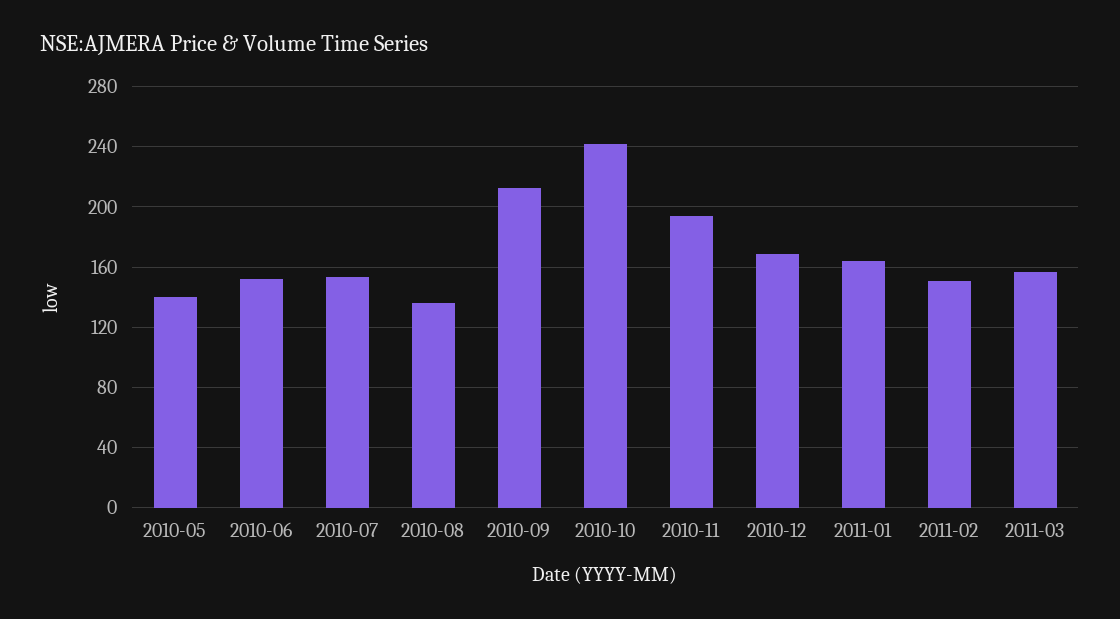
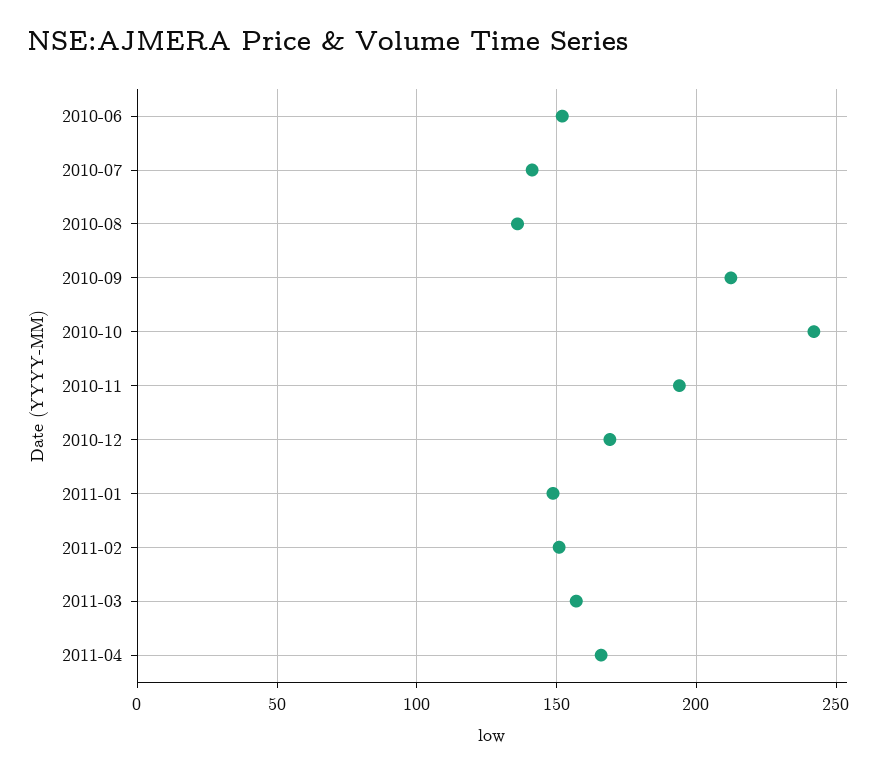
2010-05: 140 -> none
2010-07: 155 -> 140
2011-01: 165 -> 150
2011-04: none -> 165

